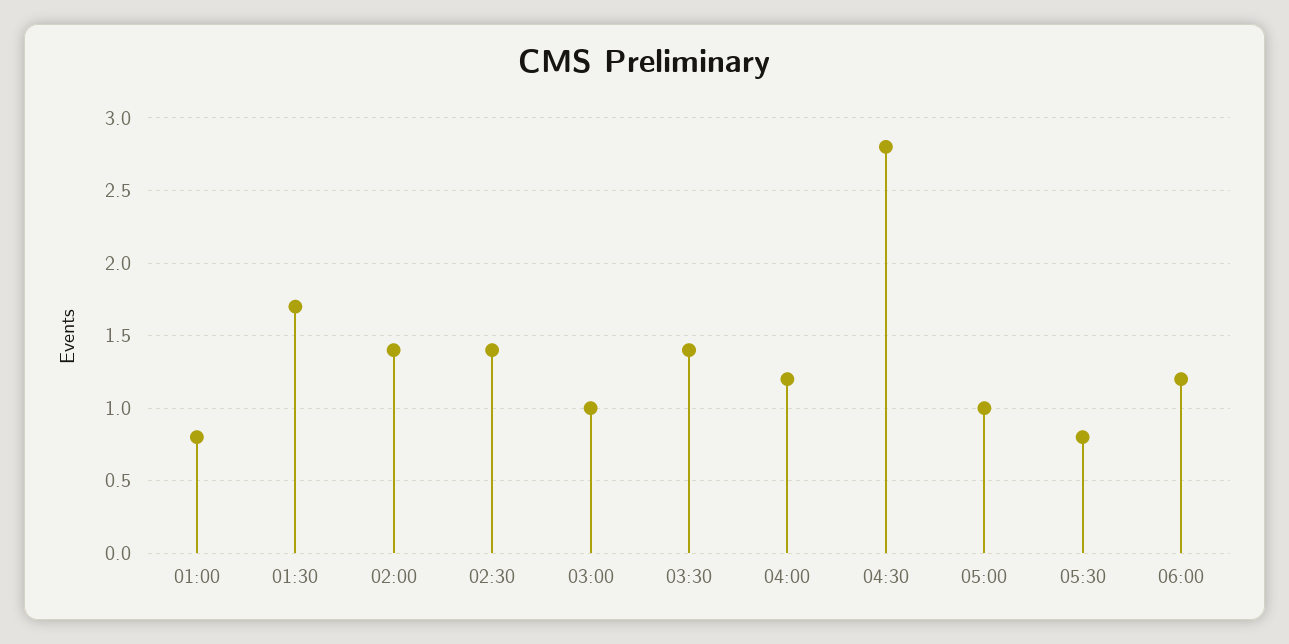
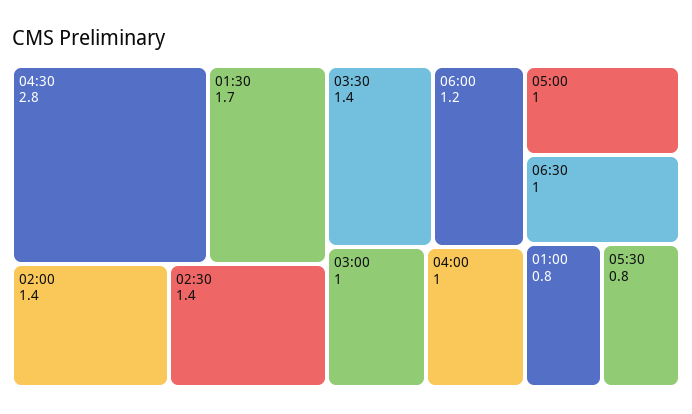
04:00: 1.2 -> 1
06:30: none -> 1

